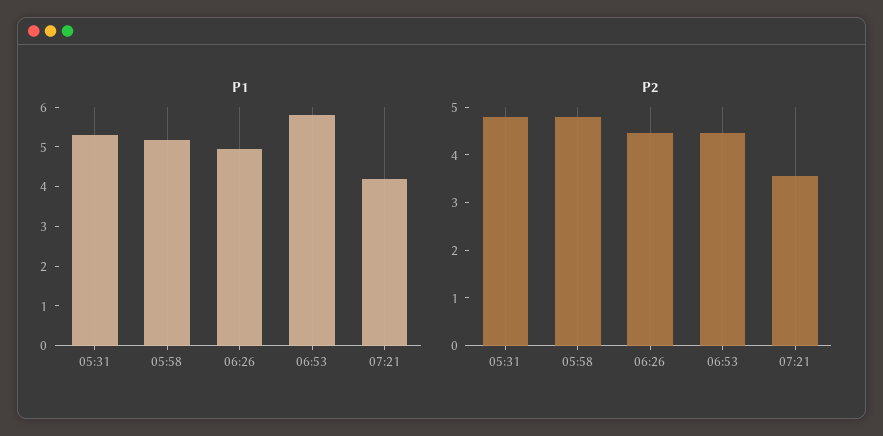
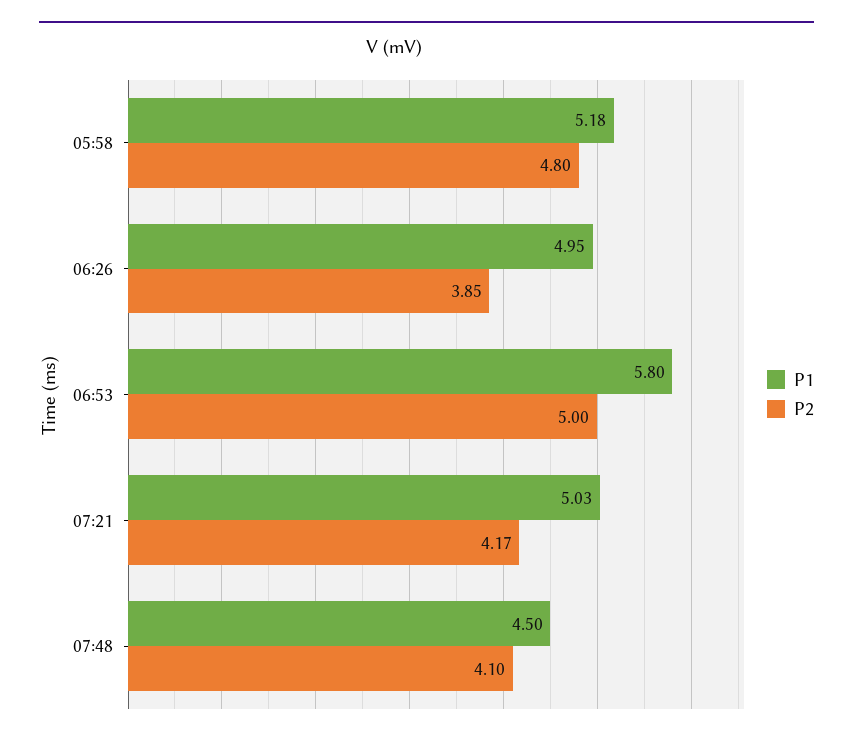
P1, 05:31: 5.25 -> none
P1, 07:21: 4.25 -> 5.03
P2, 05:31: 4.8 -> none
P2, 06:26: 4.4 -> 3.85
P2, 06:53: 4.4 -> 5
P2, 07:21: 3.6 -> 4.17
P1, 07:48: none -> 4.5
P2, 07:48: none -> 4.1

